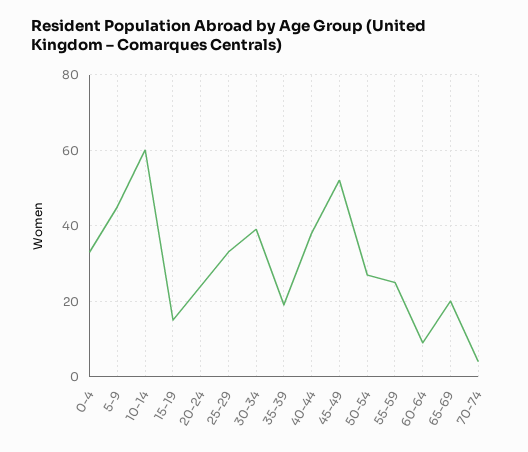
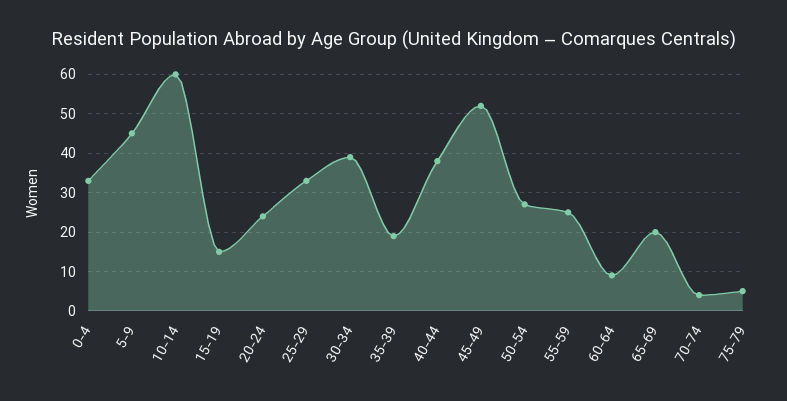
75-79: none -> 5

